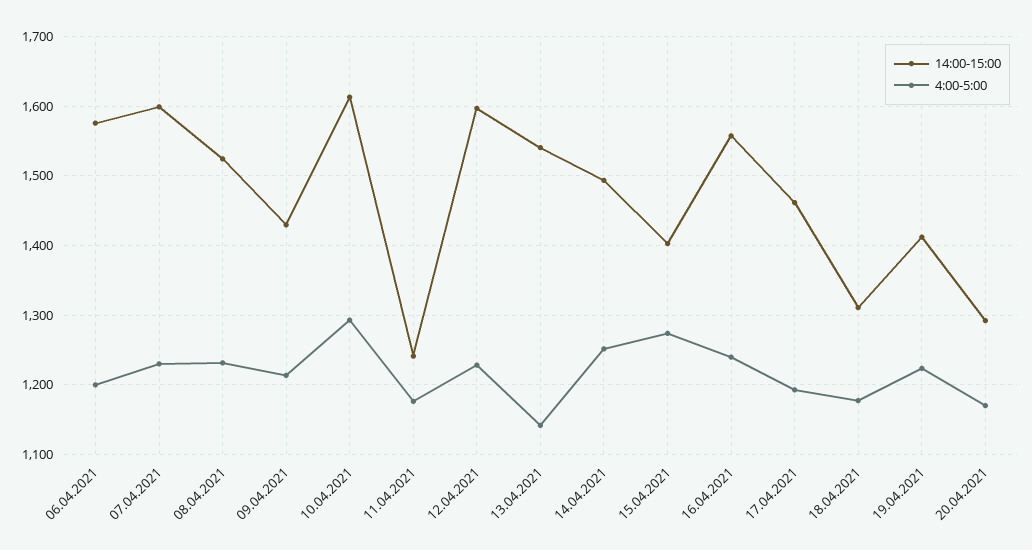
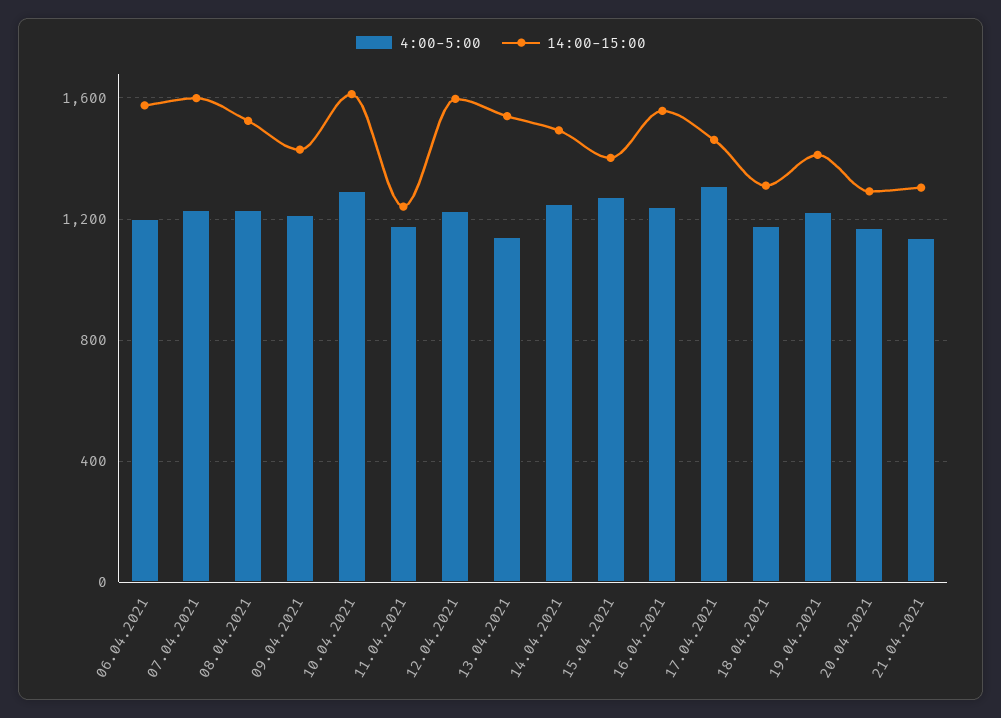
4:00-5:00, 17.04.2021: 1190 -> 1300
4:00-5:00, 21.04.2021: none -> 1150
14:00-15:00, 21.04.2021: none -> 1300

